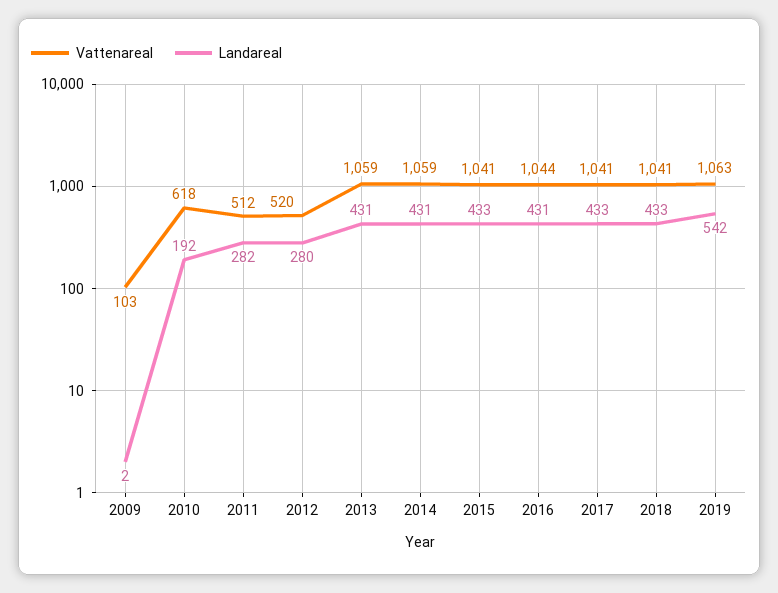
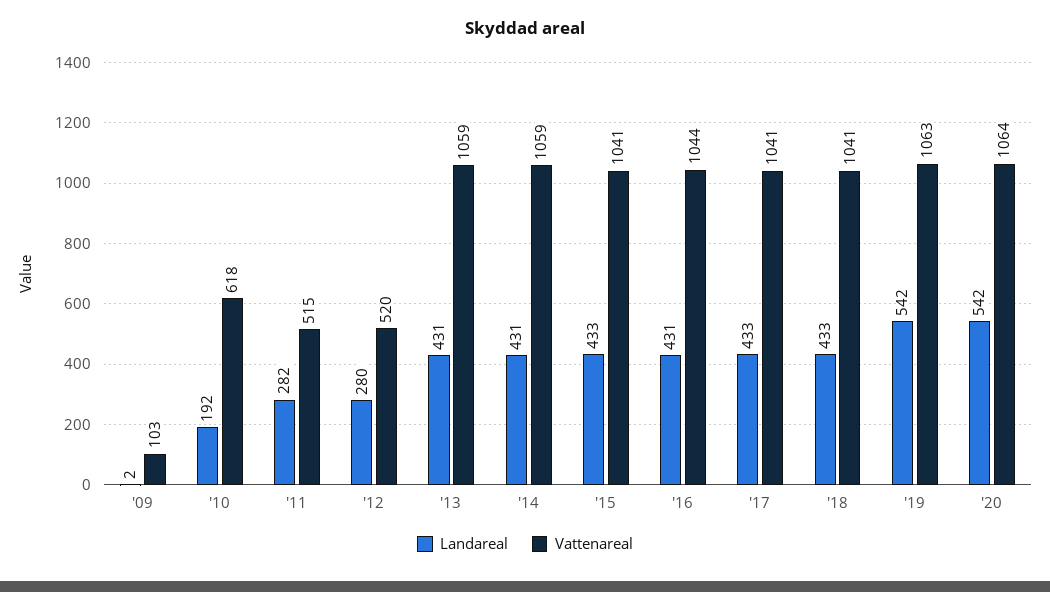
Vattenareal, 2011: 512 -> 515
Landareal, '20: none -> 542
Vattenareal, '20: none -> 1064

